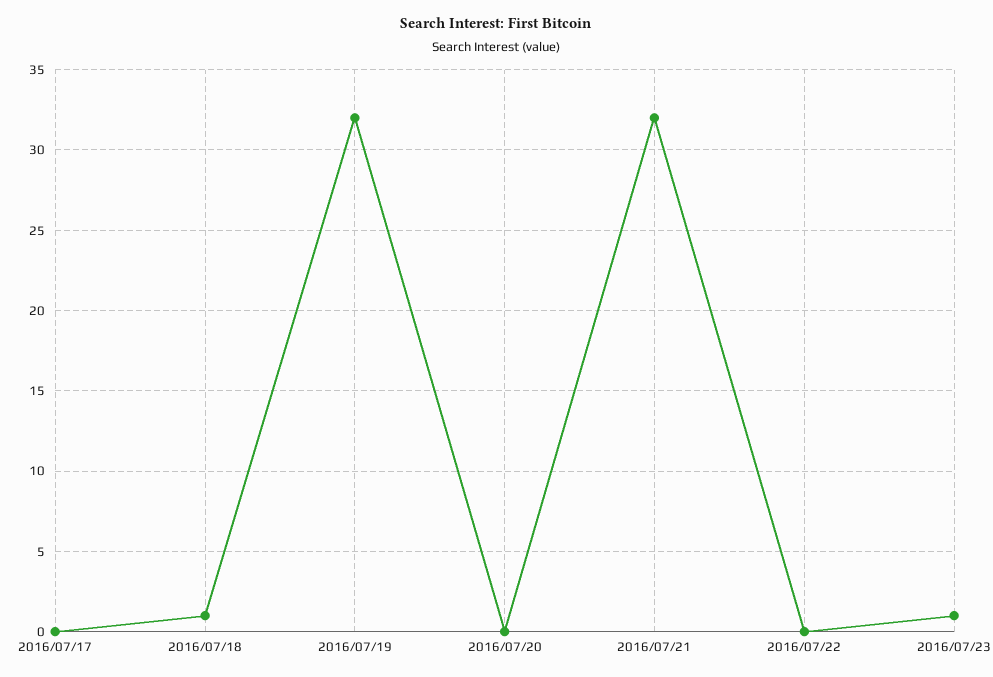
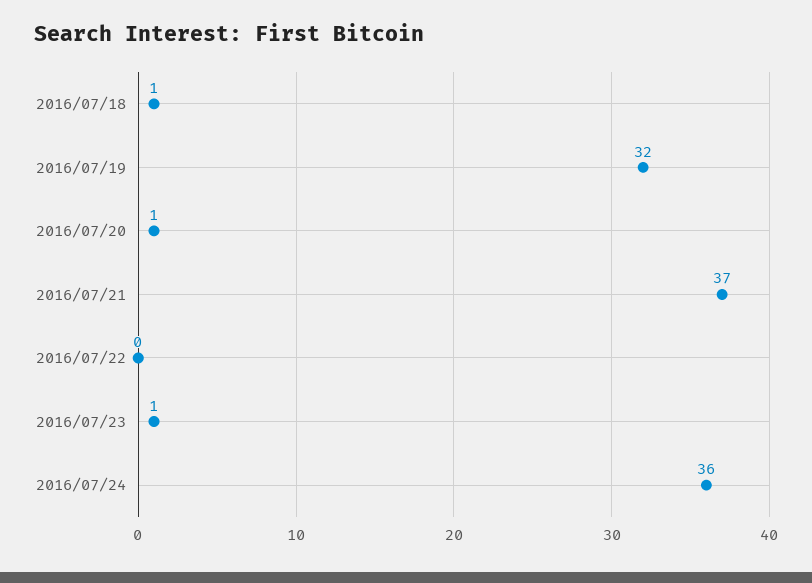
2016/07/17: 0 -> none
2016/07/20: 0 -> 1
2016/07/21: 32 -> 37
2016/07/24: none -> 36

